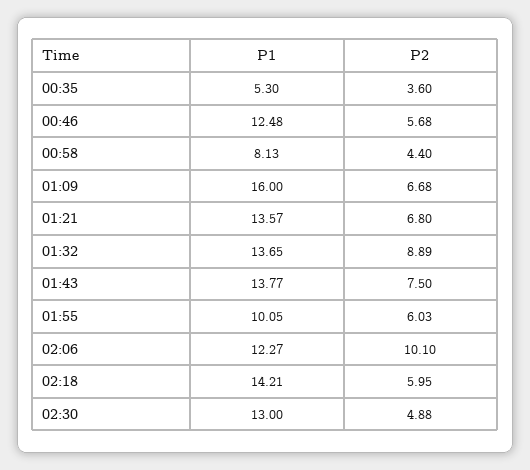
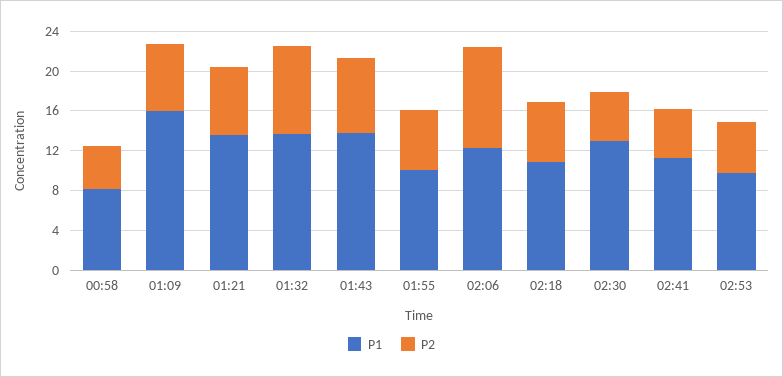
P1, 00:35: 5.3 -> none
P2, 00:35: 3.6 -> none
P1, 00:46: 12.48 -> none
P2, 00:46: 5.68 -> none
P1, 02:18: 14.21 -> 11
P1, 02:41: none -> 11
P2, 02:41: none -> 5
P1, 02:53: none -> 10
P2, 02:53: none -> 5

